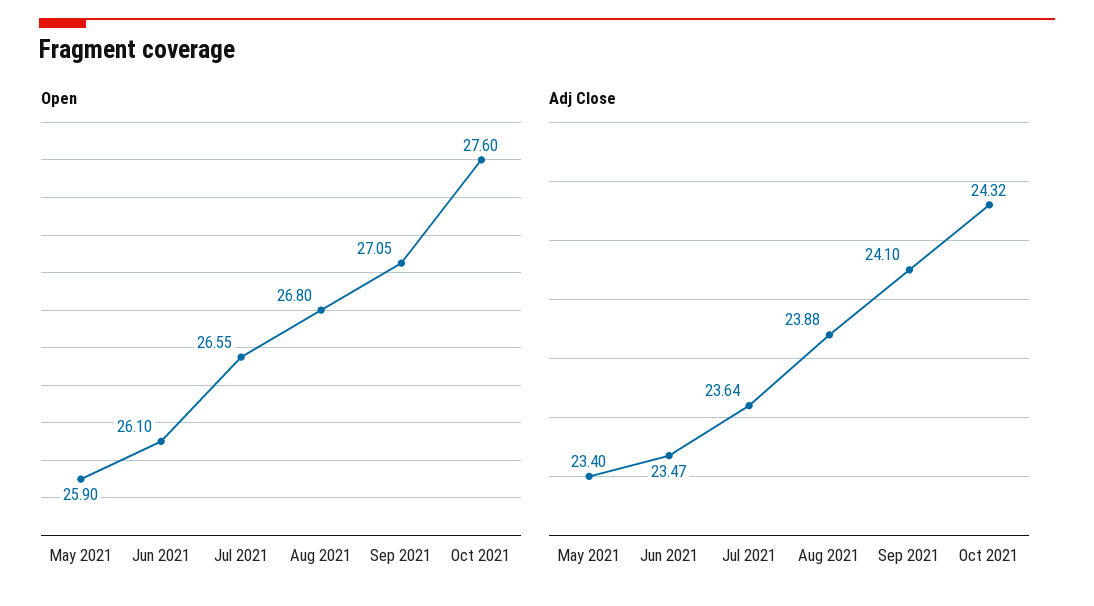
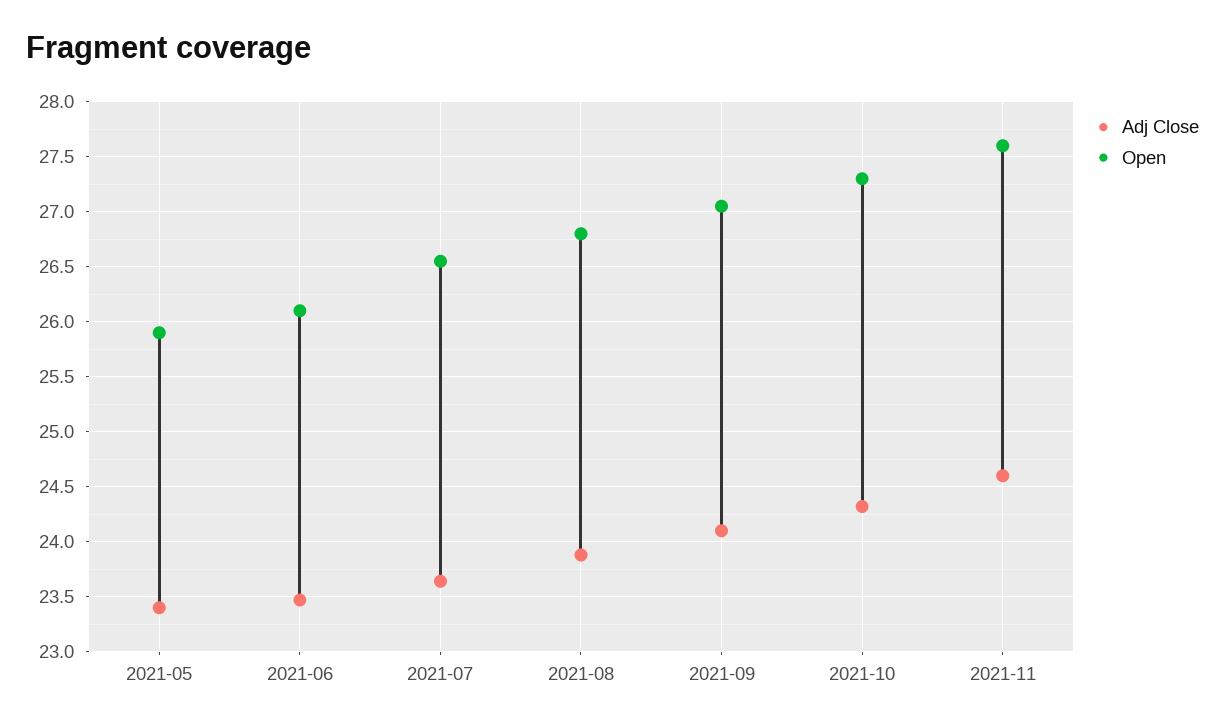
Open, Oct 2021: 27.6 -> 27.3
Adj Close, 2021-11: none -> 24.6
Open, 2021-11: none -> 27.6

